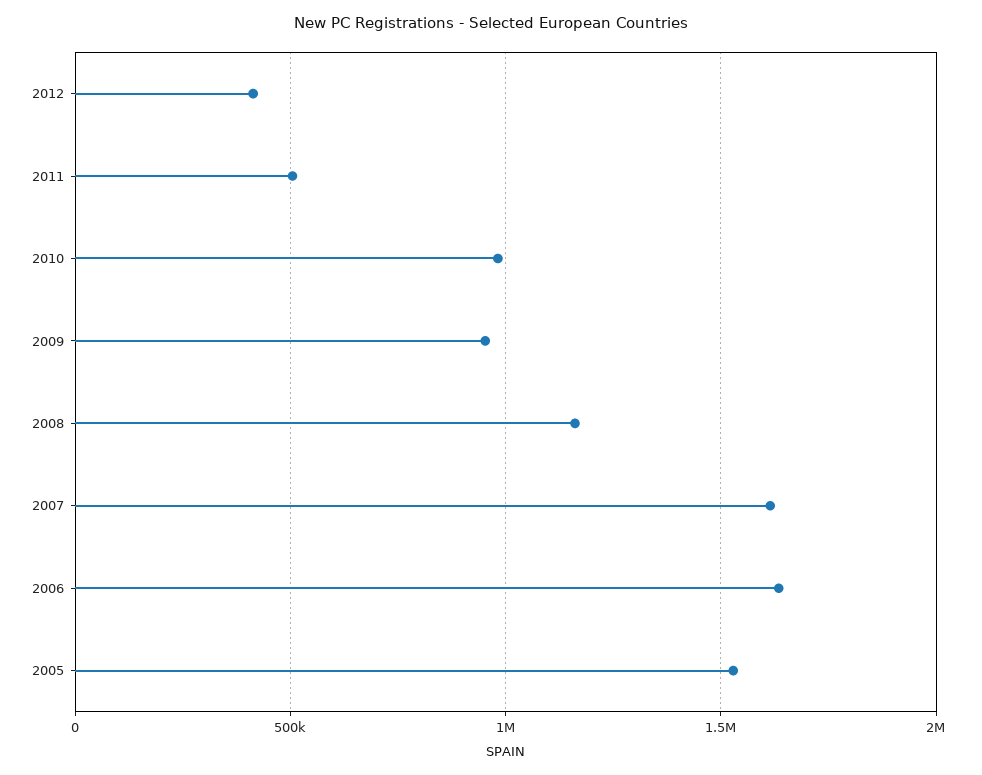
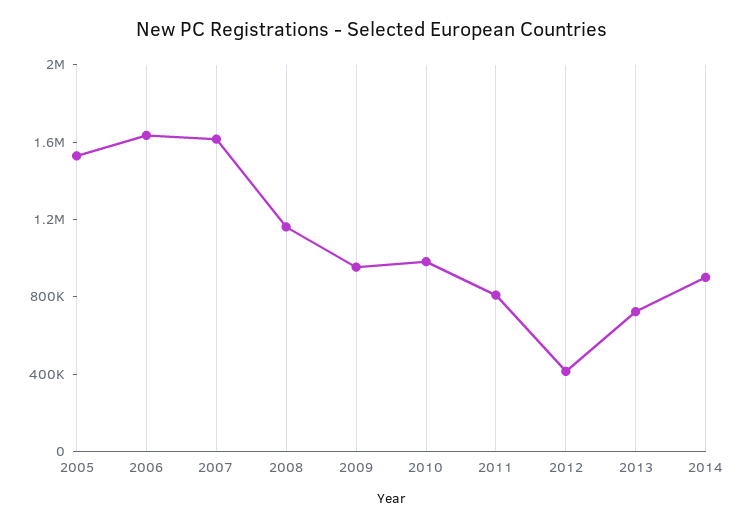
2011: 500000 -> 800000
2013: none -> 700000
2014: none -> 900000

